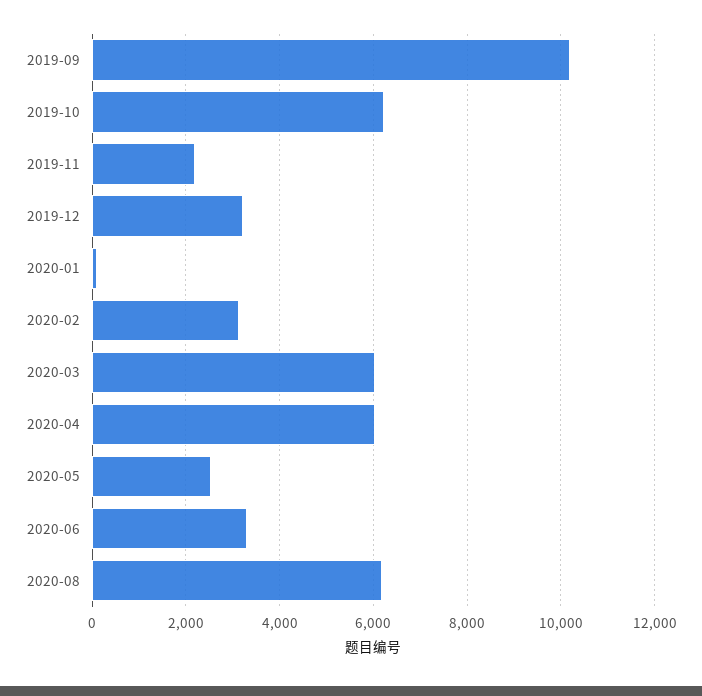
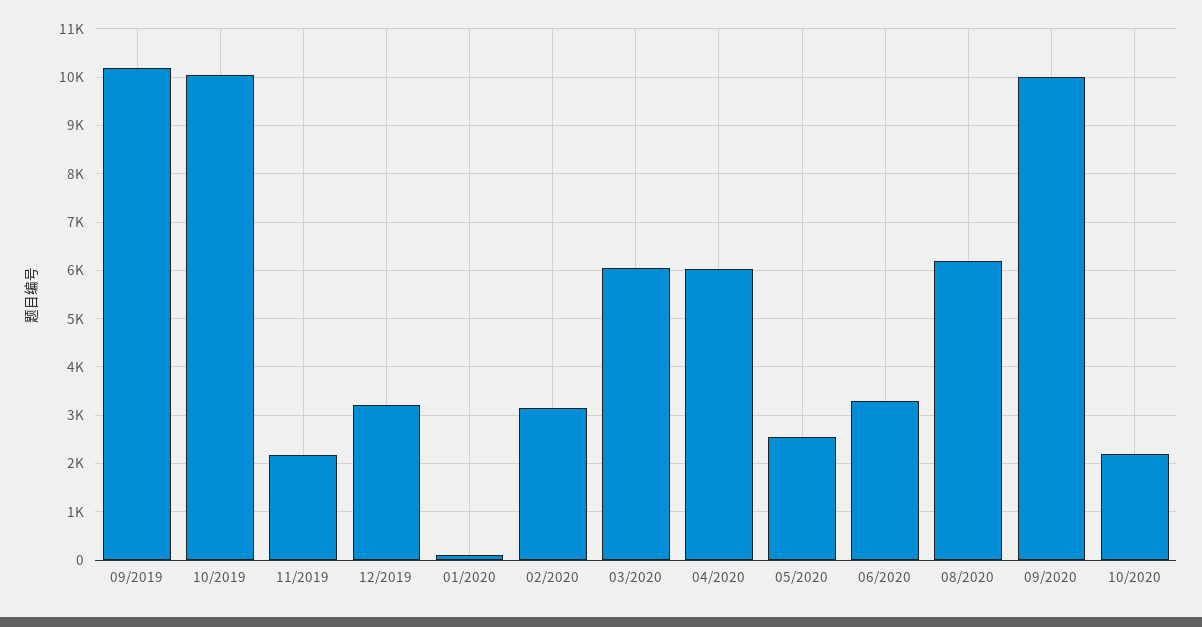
2019-10: 6200 -> 10000
09/2020: none -> 10000
10/2020: none -> 2200

